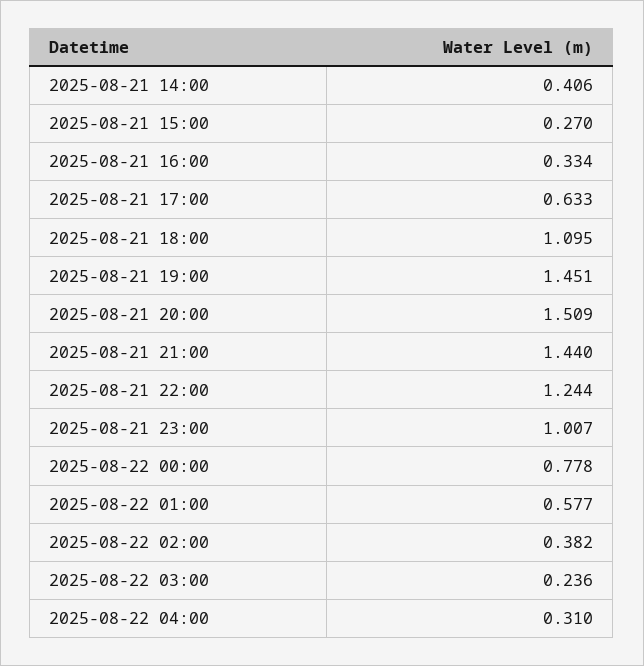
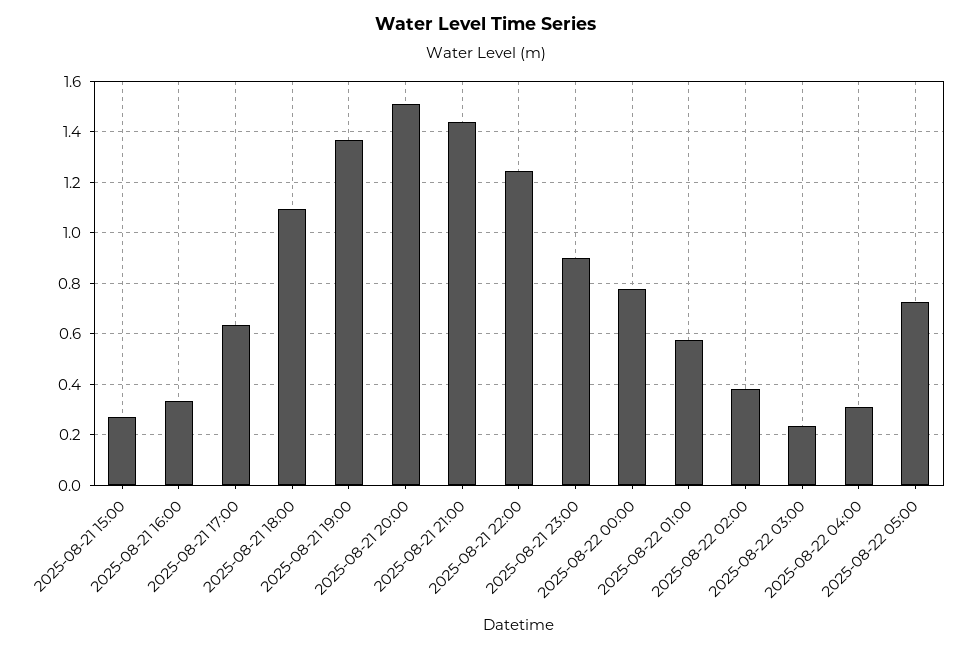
2025-08-21 14:00: 0.406 -> none
2025-08-21 19:00: 1.451 -> 1.375
2025-08-21 23:00: 1.007 -> 0.9
2025-08-22 05:00: none -> 0.725

